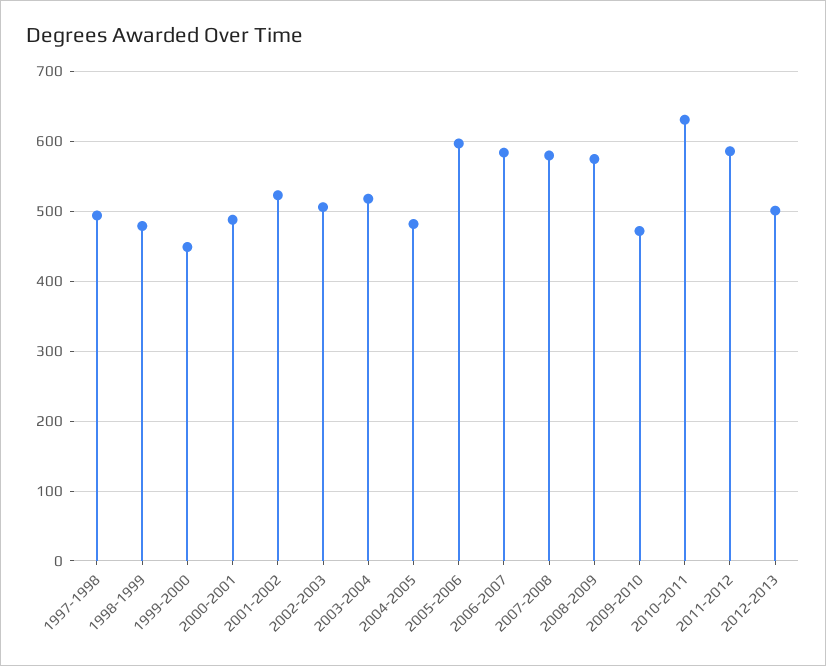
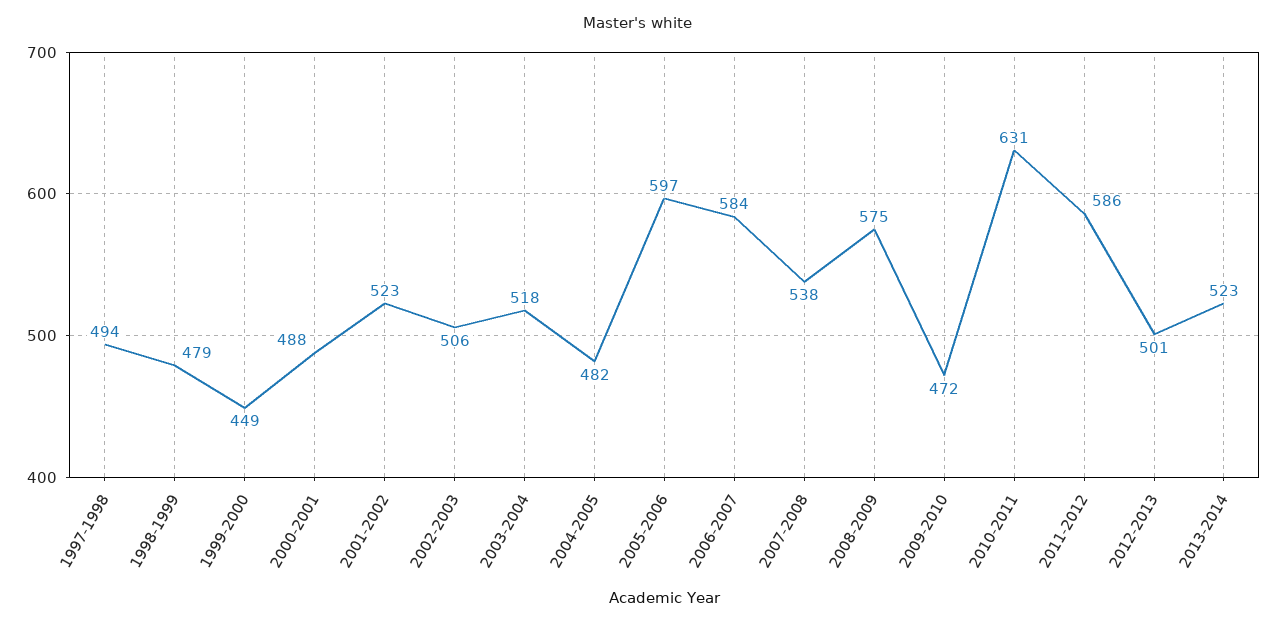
2007-2008: 580 -> 538
2013-2014: none -> 523

